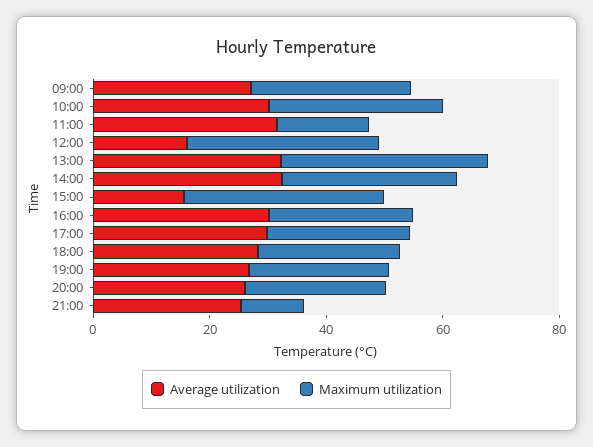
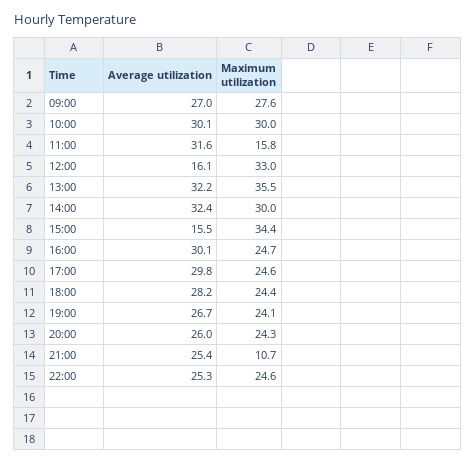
Average utilization, 22:00: none -> 25.3
Maximum utilization, 22:00: none -> 24.6

